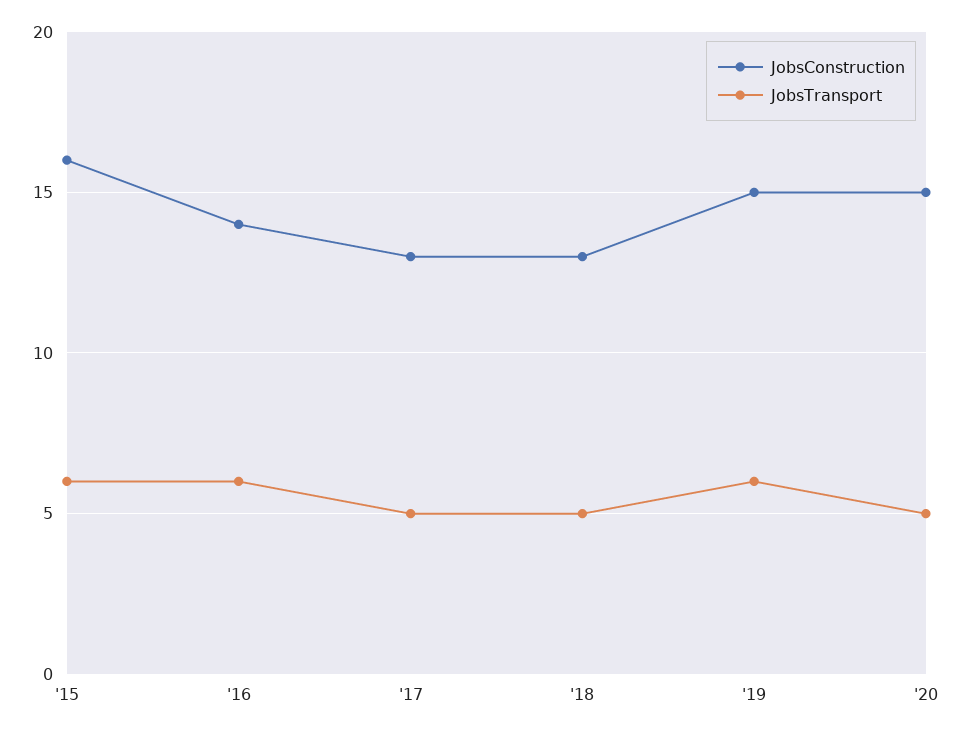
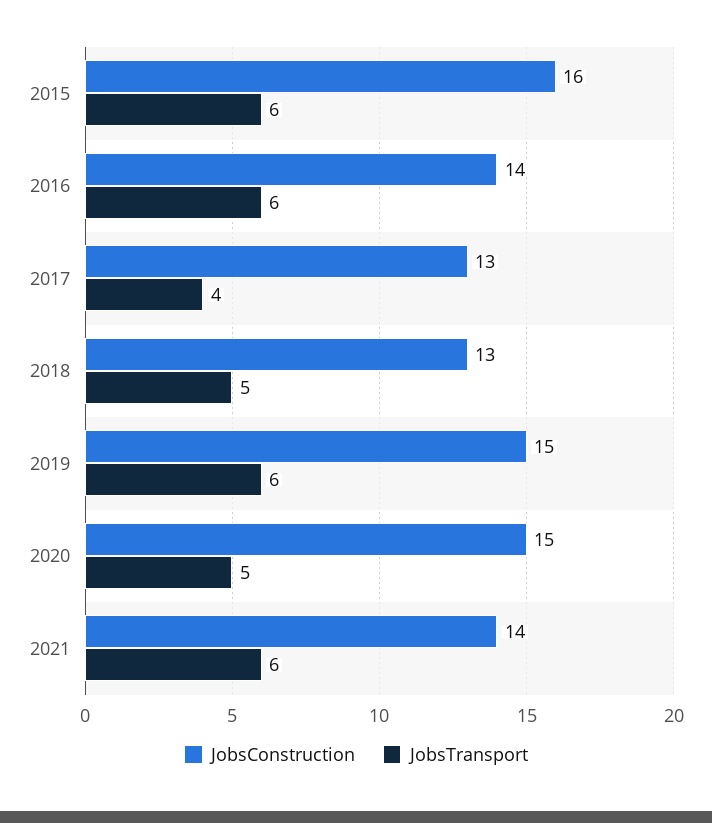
JobsTransport, '17: 5 -> 4
JobsConstruction, 2021: none -> 14
JobsTransport, 2021: none -> 6

